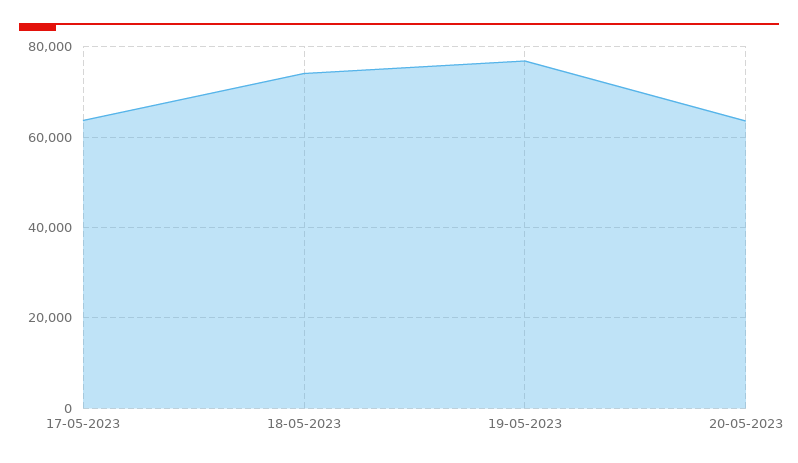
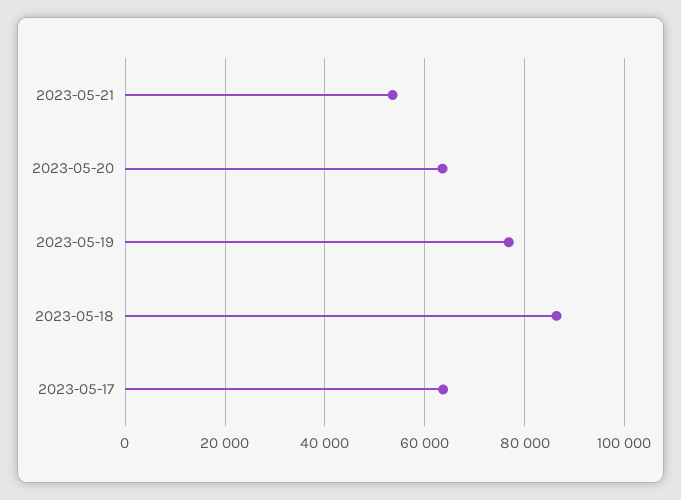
18-05-2023: 74000 -> 86000
2023-05-21: none -> 54000

